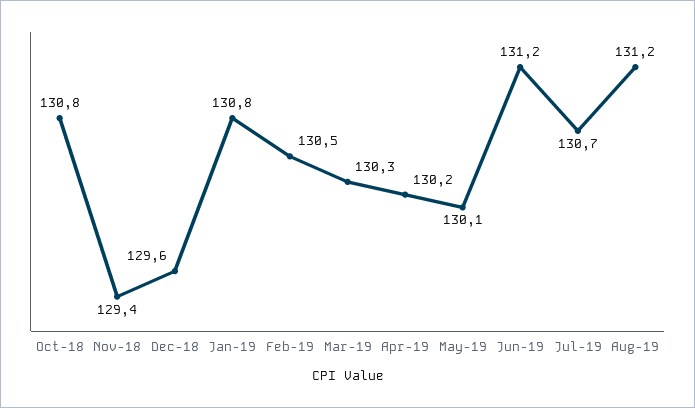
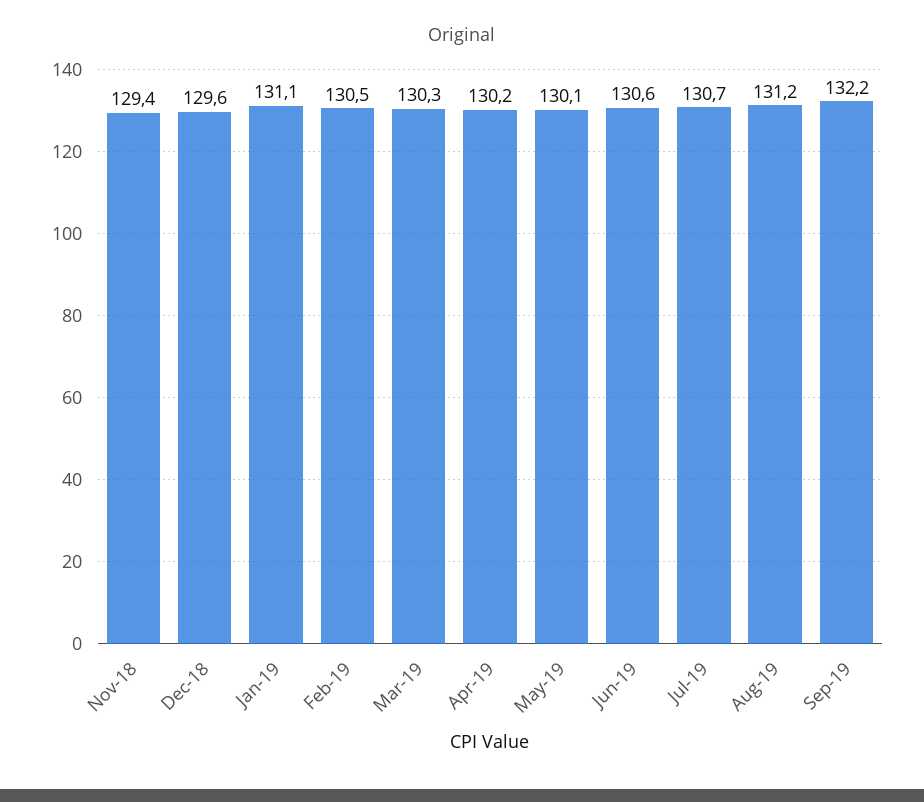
Oct-18: 130.8 -> none
Jan-19: 130.8 -> 131.1
Jun-19: 131.2 -> 130.6
Sep-19: none -> 132.2

